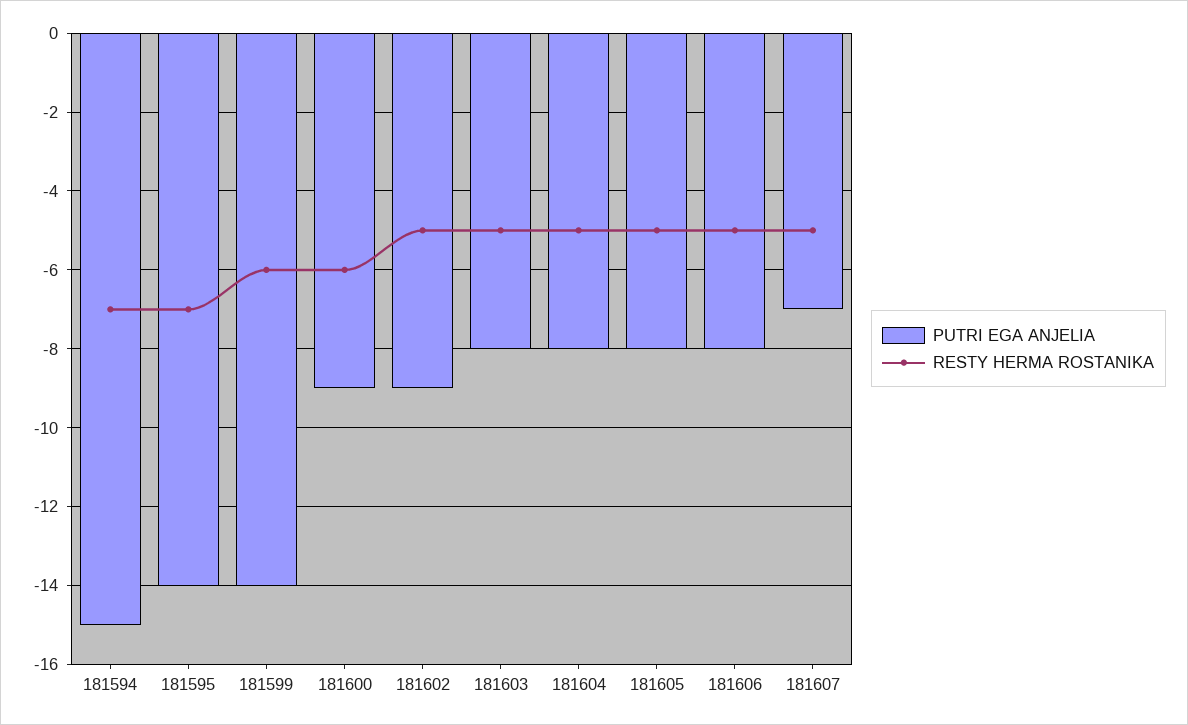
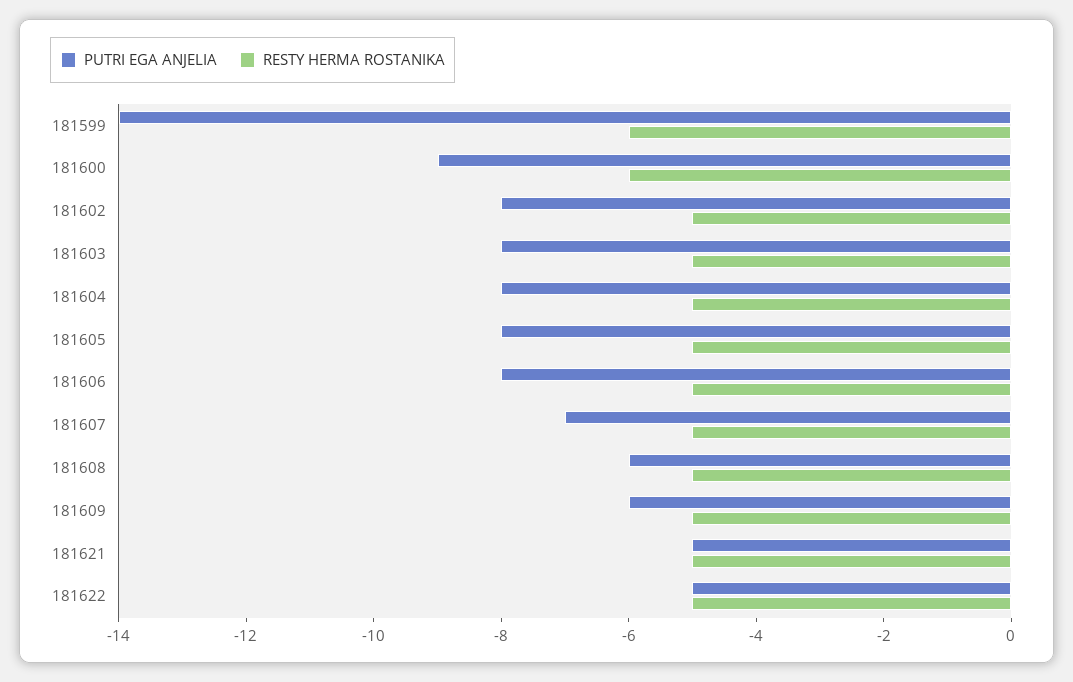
PUTRI EGA ANJELIA, 181594: -15 -> none
RESTY HERMA ROSTANIKA, 181594: -7 -> none
PUTRI EGA ANJELIA, 181595: -14 -> none
RESTY HERMA ROSTANIKA, 181595: -7 -> none
PUTRI EGA ANJELIA, 181602: -9 -> -8
PUTRI EGA ANJELIA, 181608: none -> -6
RESTY HERMA ROSTANIKA, 181608: none -> -5
PUTRI EGA ANJELIA, 181609: none -> -6
RESTY HERMA ROSTANIKA, 181609: none -> -5
PUTRI EGA ANJELIA, 181621: none -> -5
RESTY HERMA ROSTANIKA, 181621: none -> -5
PUTRI EGA ANJELIA, 181622: none -> -5
RESTY HERMA ROSTANIKA, 181622: none -> -5

